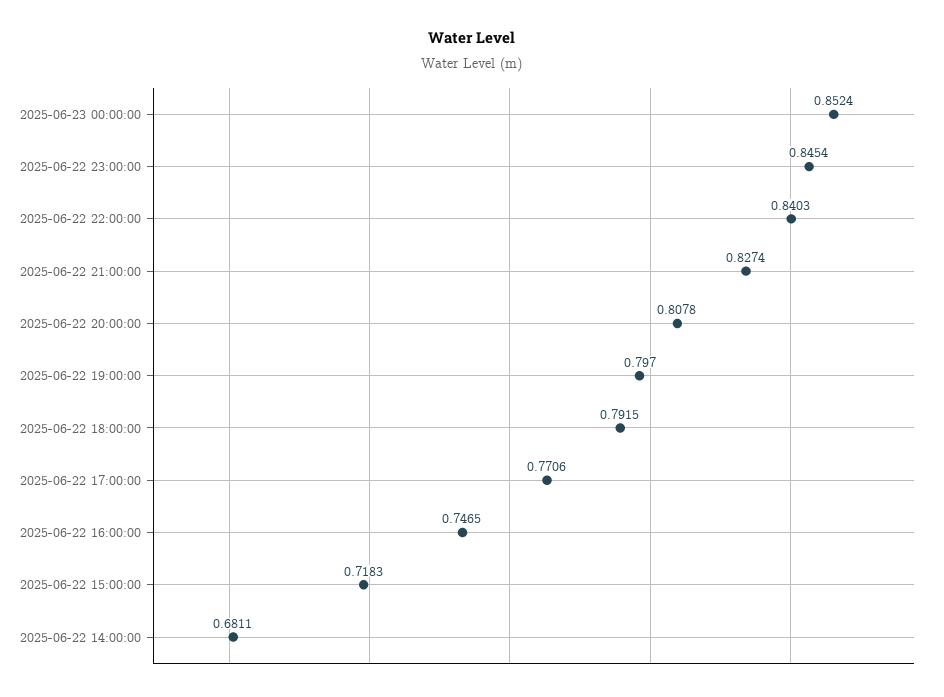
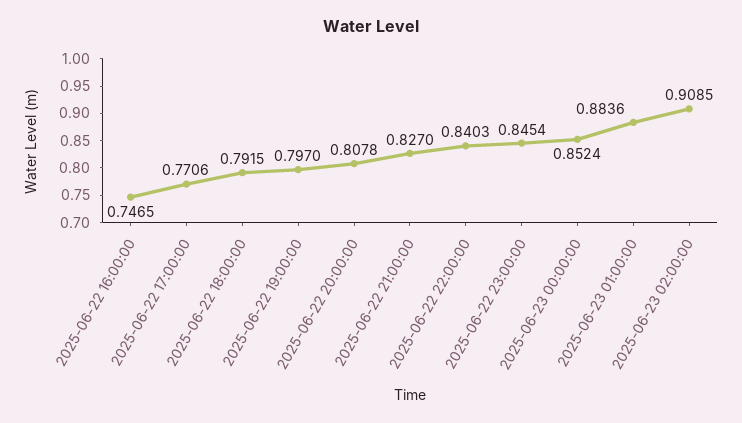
2025-06-22 21:00:00: 0.8274 -> 0.827
2025-06-22 15:00:00: 0.7183 -> none
2025-06-22 14:00:00: 0.6811 -> none
2025-06-23 01:00:00: none -> 0.8836
2025-06-23 02:00:00: none -> 0.9085

